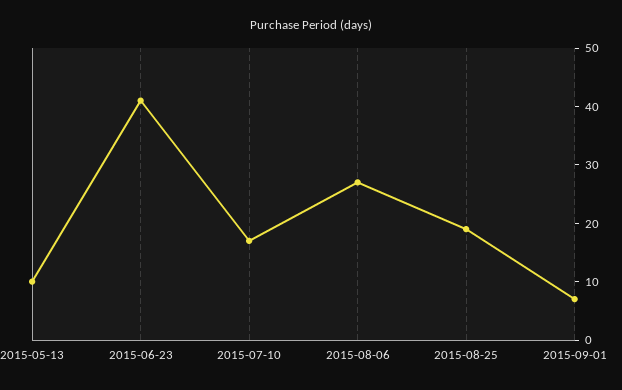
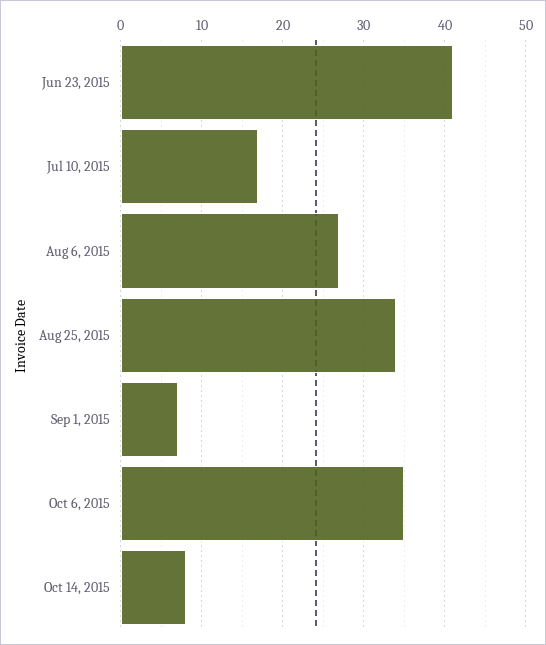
2015-05-13: 10 -> none
2015-08-25: 20 -> 34
Oct 6, 2015: none -> 35
Oct 14, 2015: none -> 8

